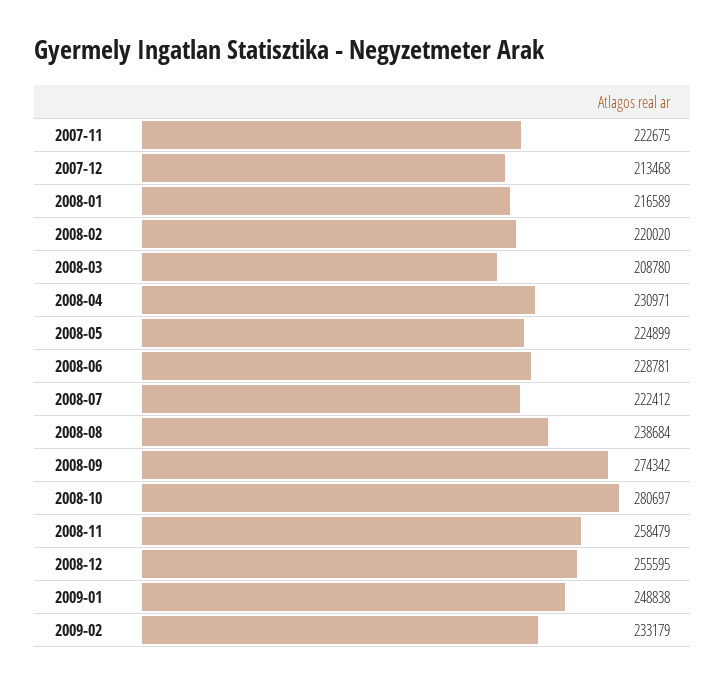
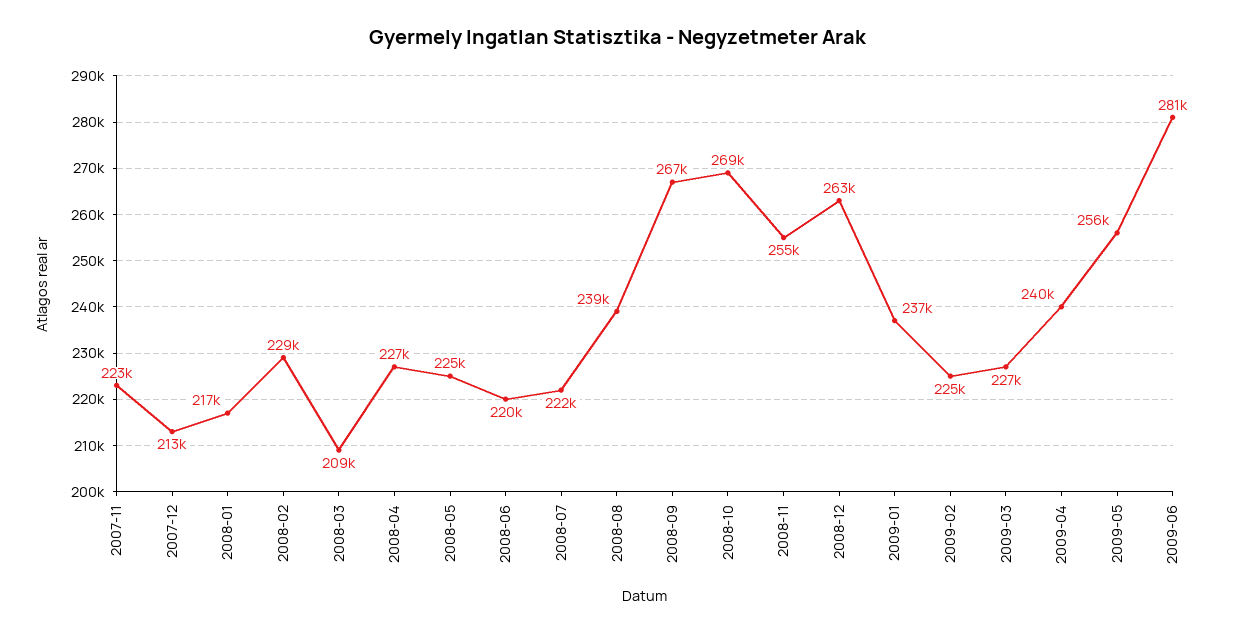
2008-02: 220020 -> 229000
2008-04: 230971 -> 227000
2008-06: 228781 -> 220000
2008-09: 274342 -> 267000
2008-10: 280697 -> 269000
2008-11: 258479 -> 255000
2008-12: 255595 -> 263000
2009-01: 248838 -> 237000
2009-02: 233179 -> 225000
2009-03: none -> 227000
2009-04: none -> 240000
2009-05: none -> 256000
2009-06: none -> 281000

